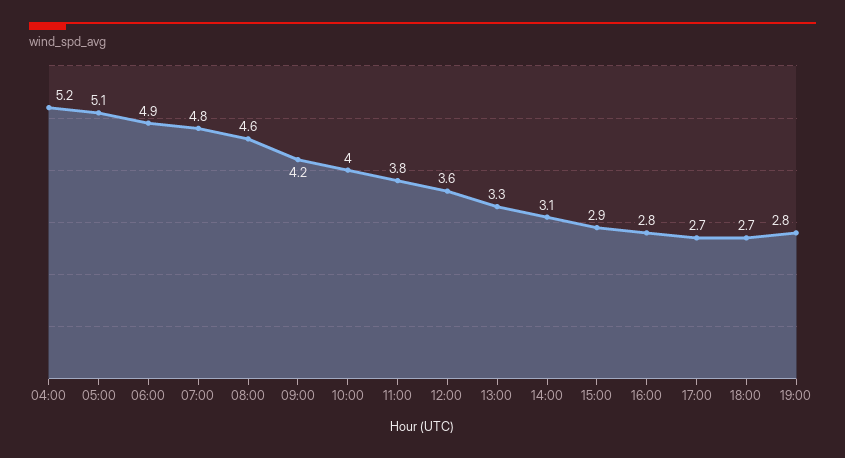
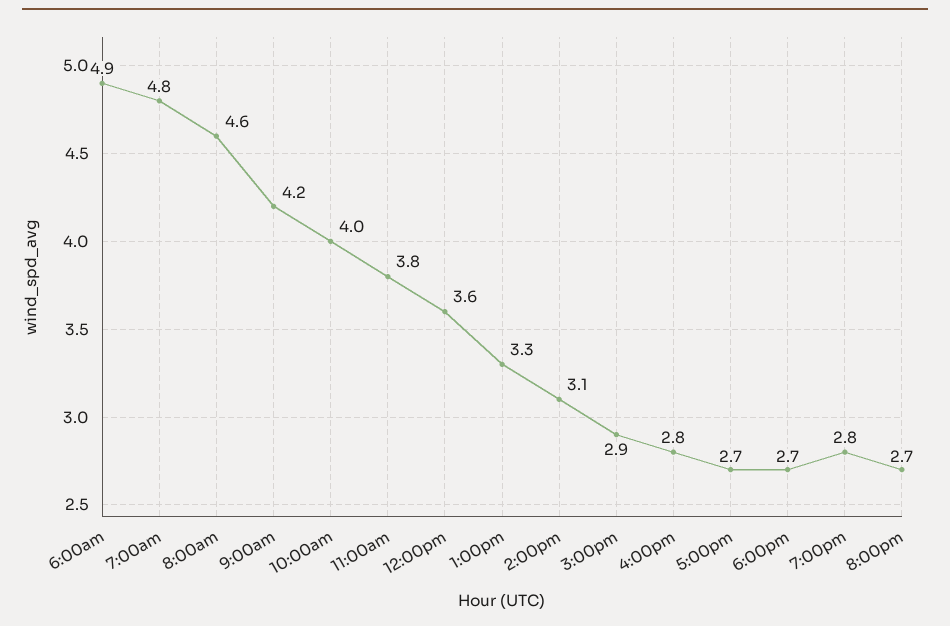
04:00: 5.2 -> none
05:00: 5.1 -> none
8:00pm: none -> 2.7

